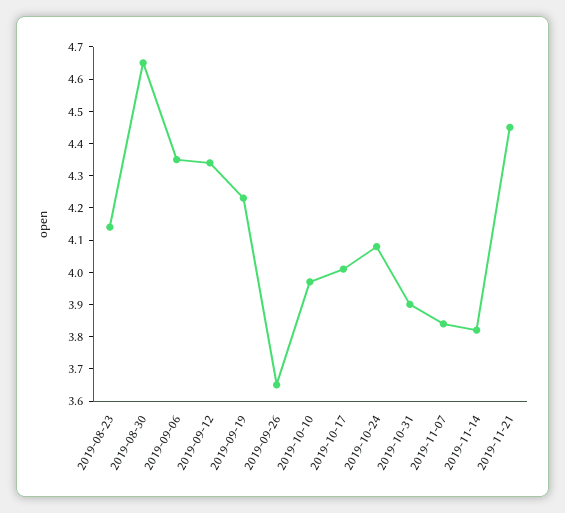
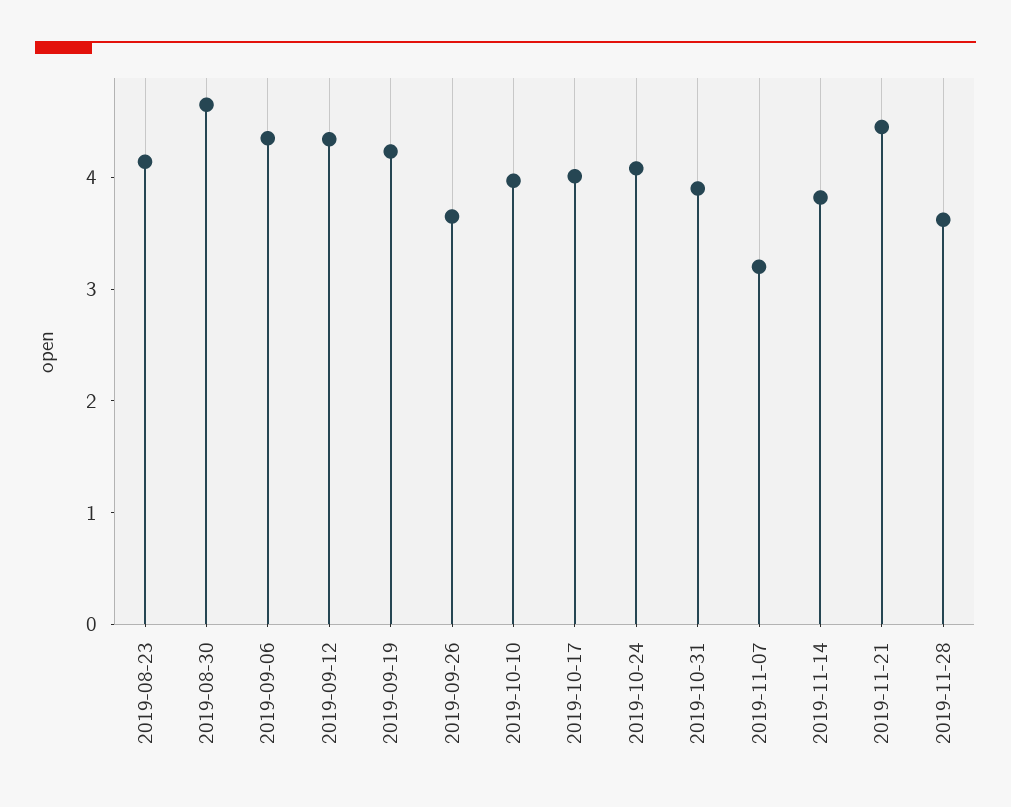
2019-11-07: 3.85 -> 3.2
2019-11-28: none -> 3.6

